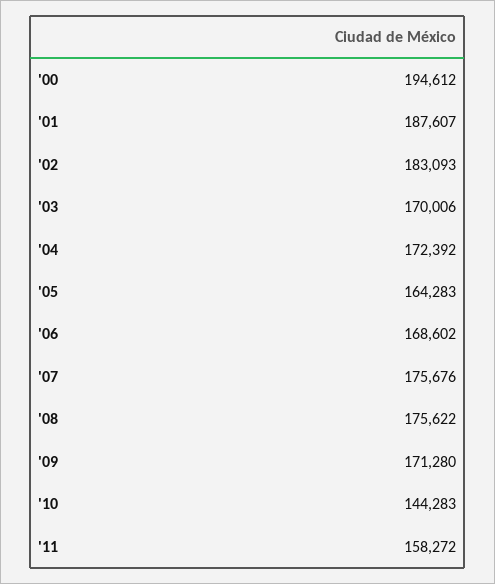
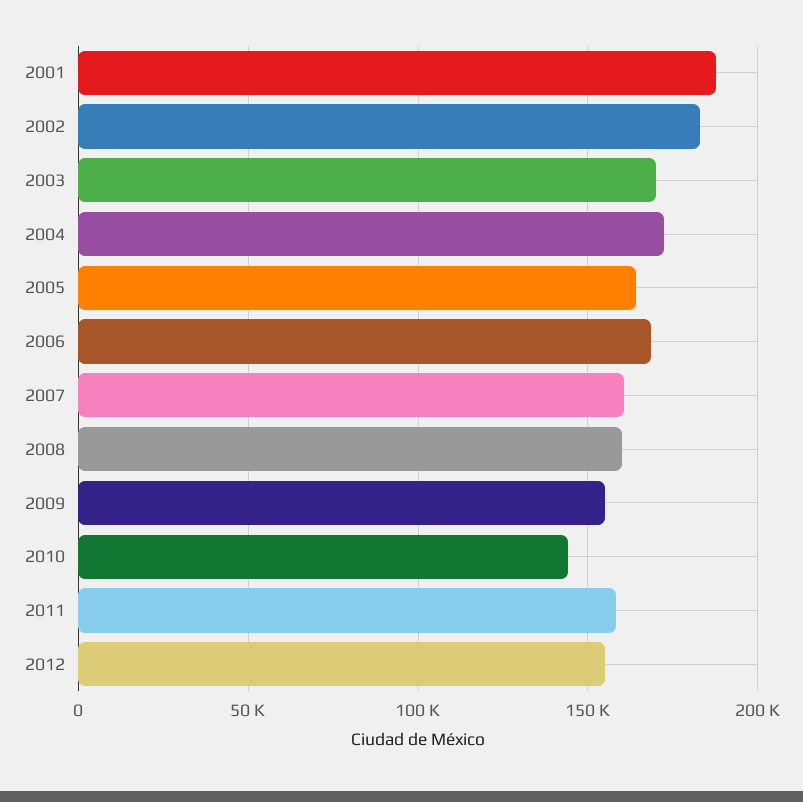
'00: 194612 -> none
'07: 175676 -> 160000
'08: 175622 -> 160000
'09: 171280 -> 155000
2012: none -> 155000

